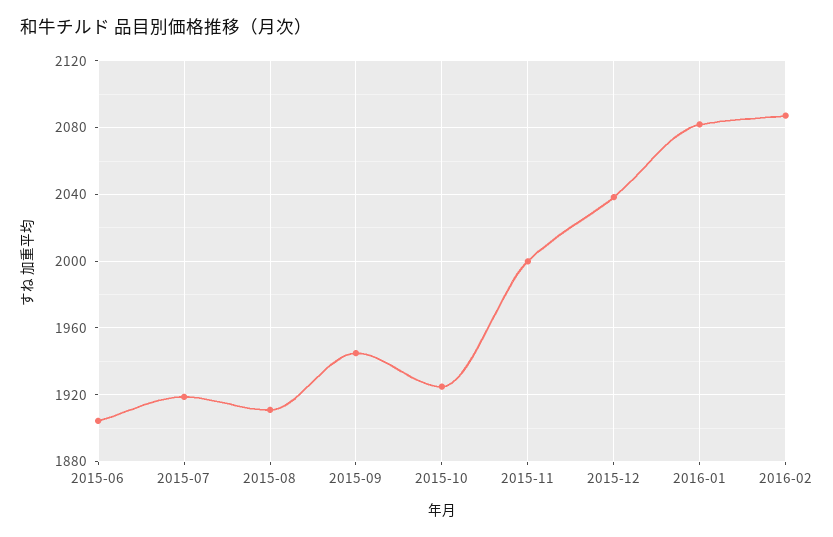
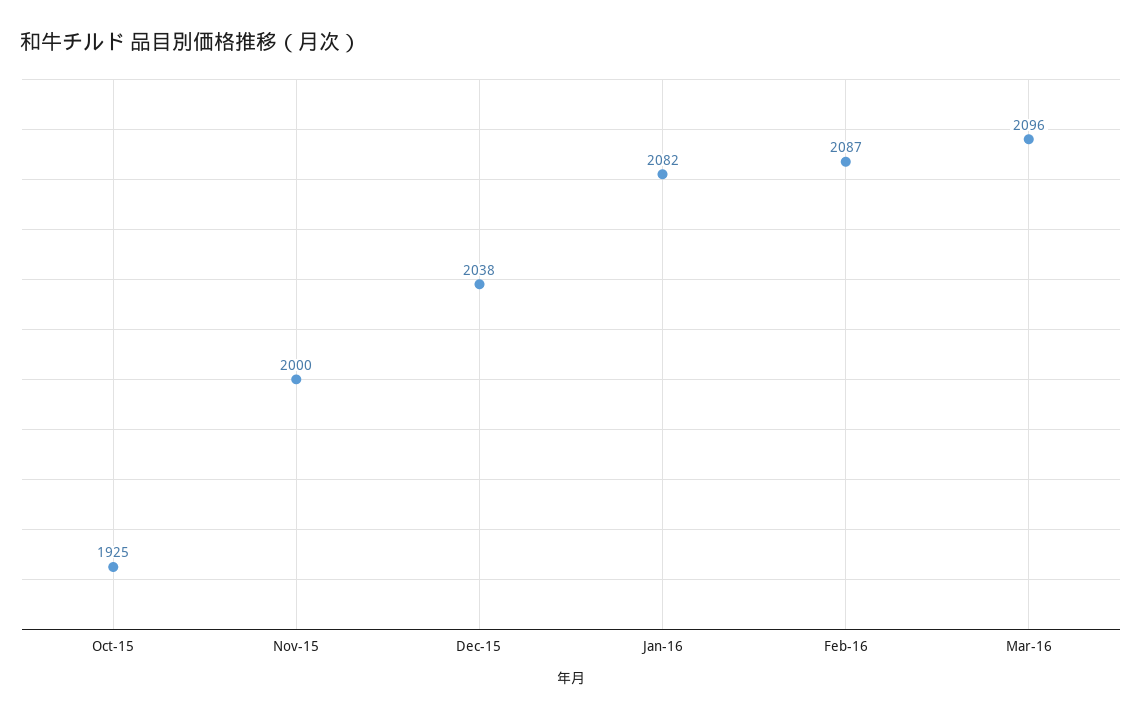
2015-06: 1905 -> none
2015-07: 1920 -> none
2015-08: 1910 -> none
2015-09: 1945 -> none
Mar-16: none -> 2096

